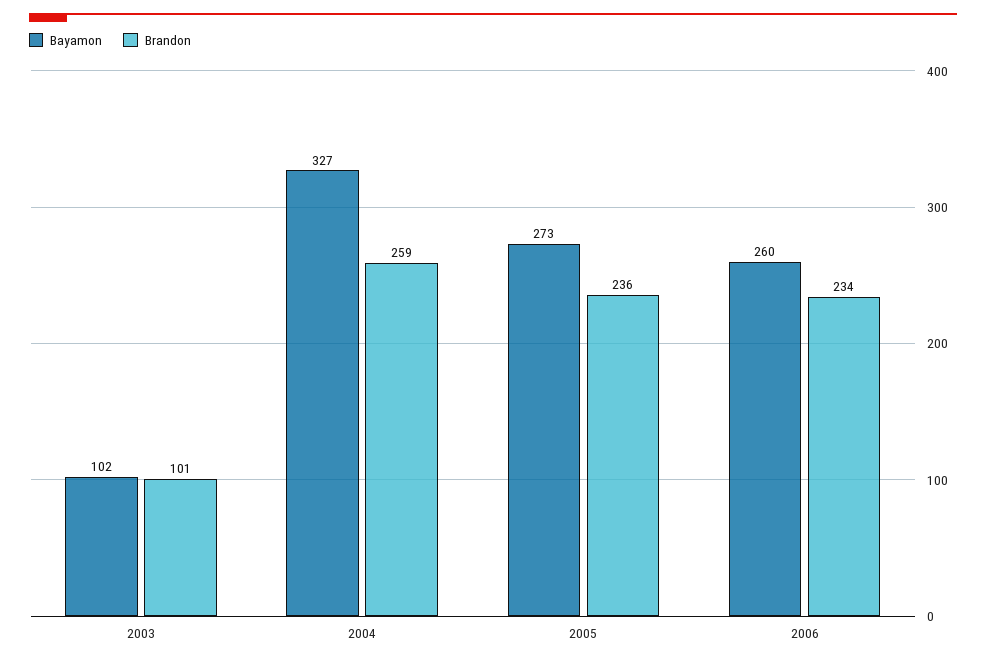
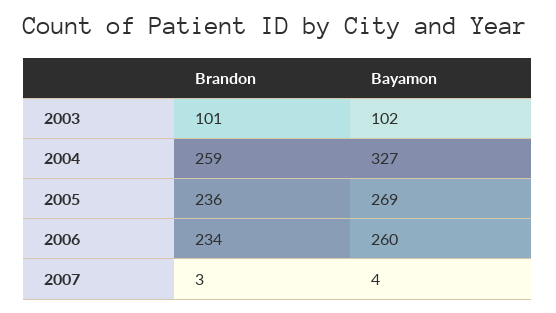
Bayamon, 2005: 273 -> 269
Brandon, 2007: none -> 3
Bayamon, 2007: none -> 4

